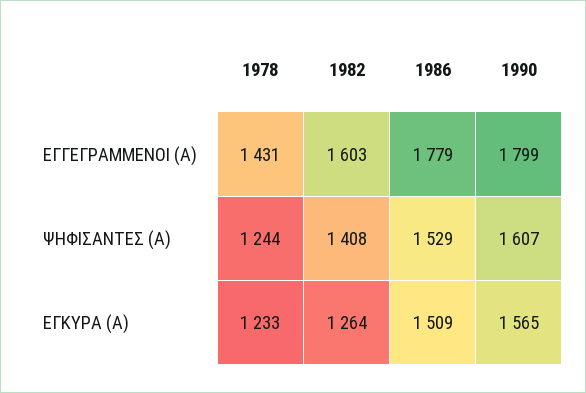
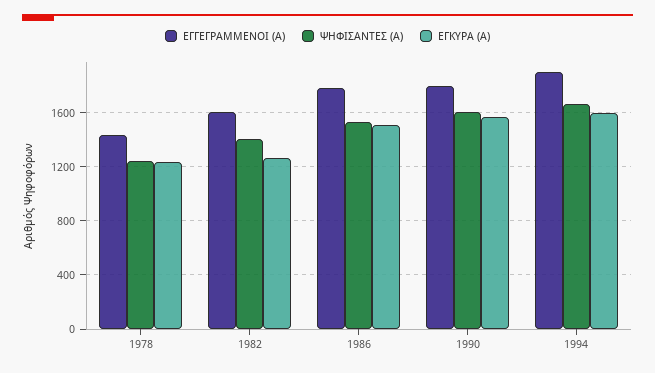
ΕΓΓΕΓΡΑΜΜΕΝΟΙ (Α), 1994: none -> 1900
ΨΗΦΙΣΑΝΤΕΣ (Α), 1994: none -> 1650
ΕΓΚΥΡΑ (Α), 1994: none -> 1600

